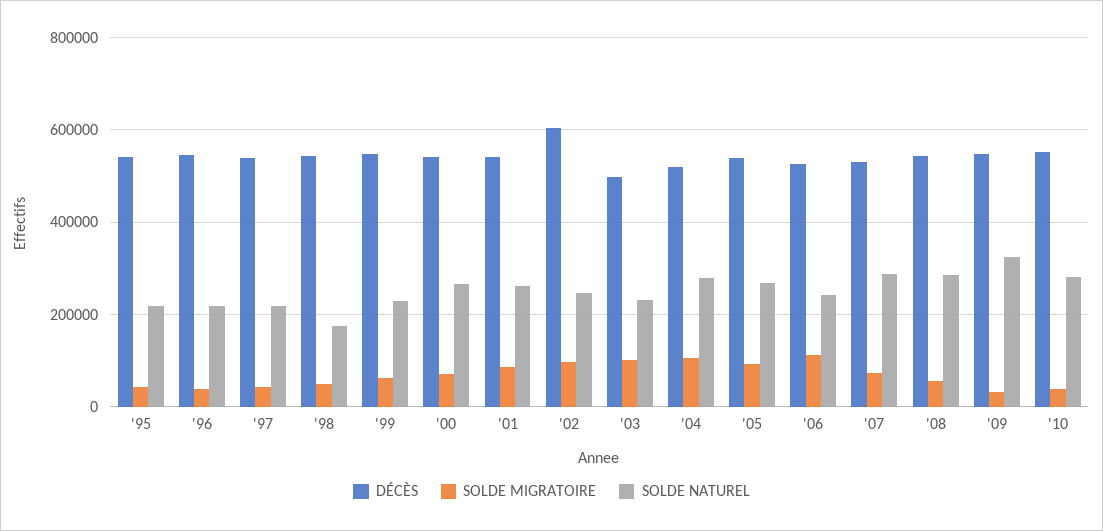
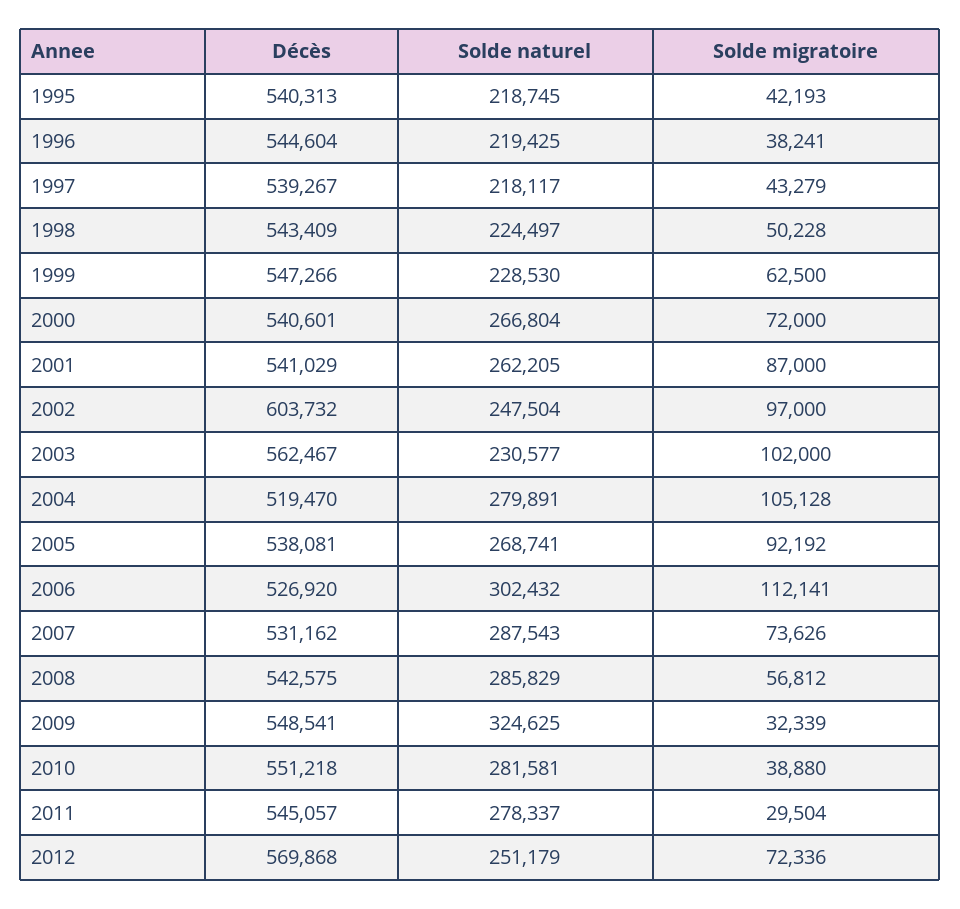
SOLDE NATUREL, '98: 180000 -> 224497
DÉCÈS, '03: 500000 -> 562467
SOLDE NATUREL, '06: 240000 -> 302432
DÉCÈS, 2011: none -> 545057
SOLDE NATUREL, 2011: none -> 278337
SOLDE MIGRATOIRE, 2011: none -> 29504
DÉCÈS, 2012: none -> 569868
SOLDE NATUREL, 2012: none -> 251179
SOLDE MIGRATOIRE, 2012: none -> 72336

